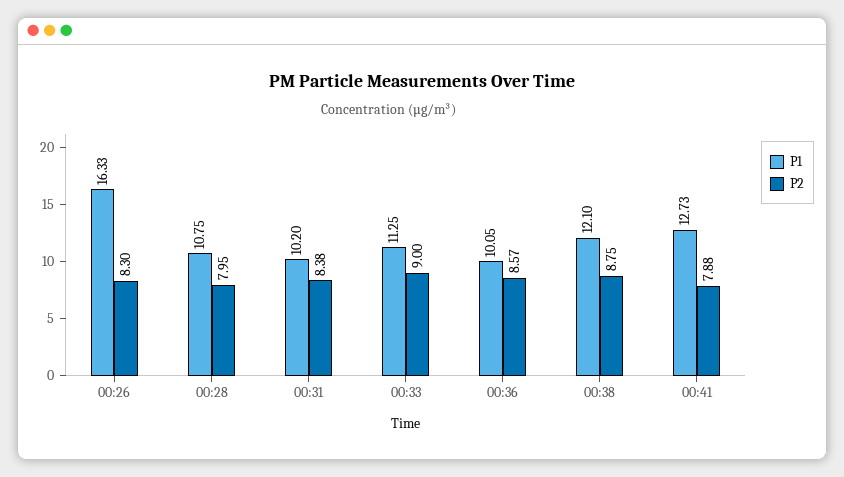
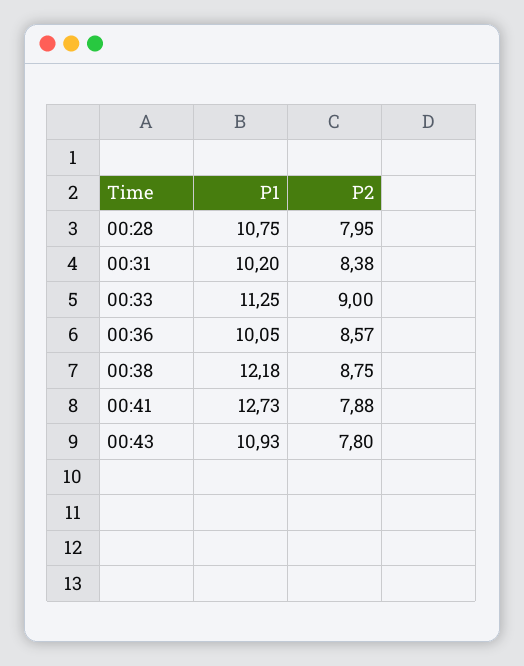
P1, 00:26: 16.33 -> none
P2, 00:26: 8.3 -> none
P1, 00:38: 12.1 -> 12.18
P1, 00:43: none -> 10.93
P2, 00:43: none -> 7.8

